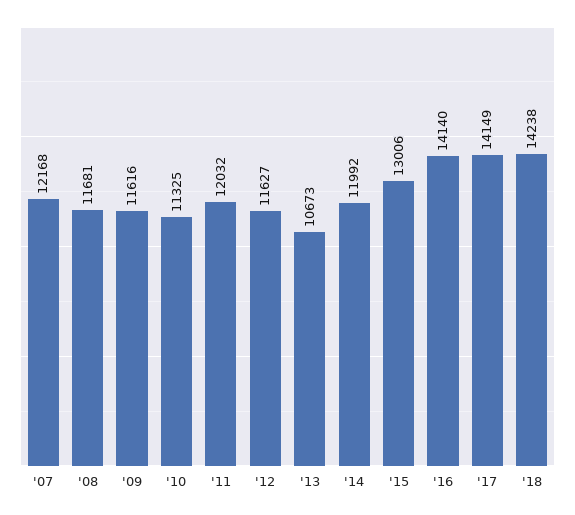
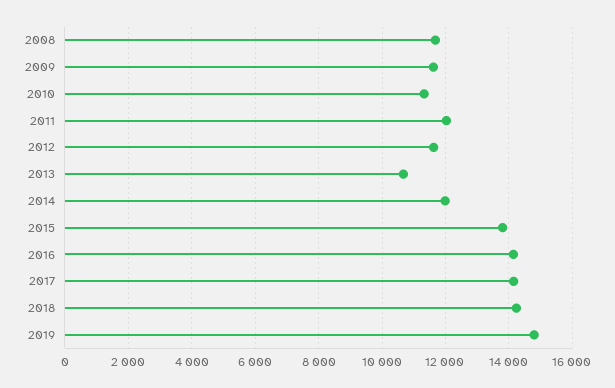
'07: 12168 -> none
'15: 13006 -> 13800
2019: none -> 14800

